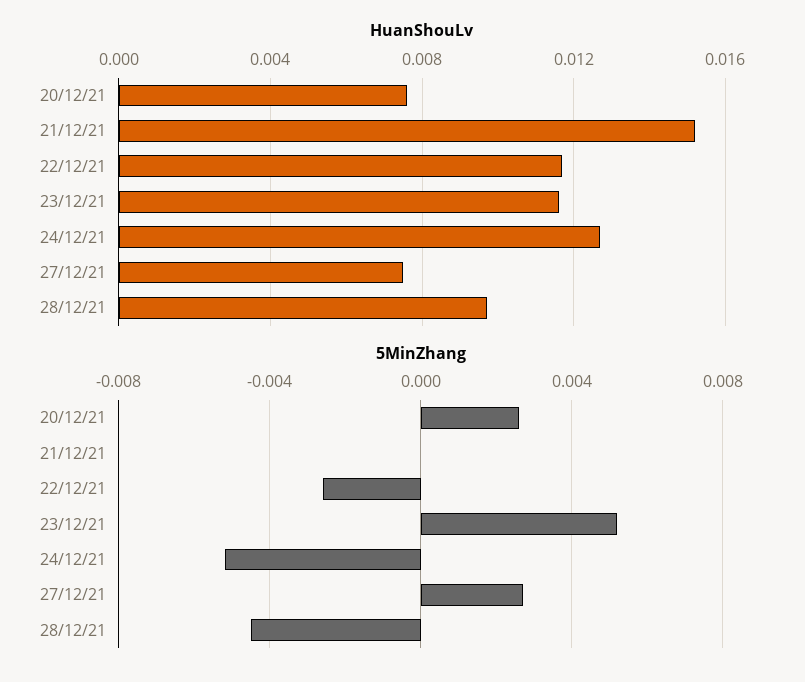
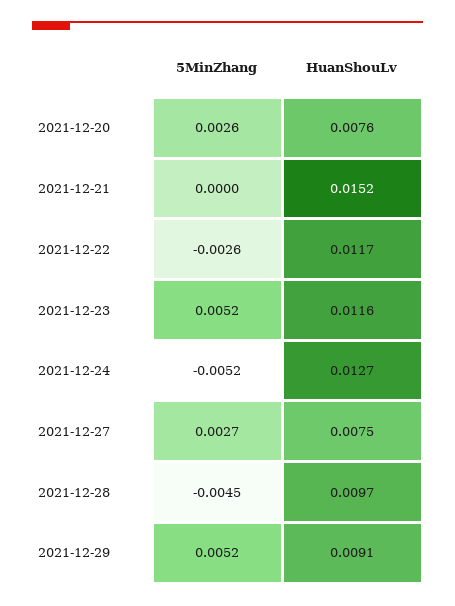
5MinZhang, 2021-12-29: none -> 0.0052
HuanShouLv, 2021-12-29: none -> 0.0091

